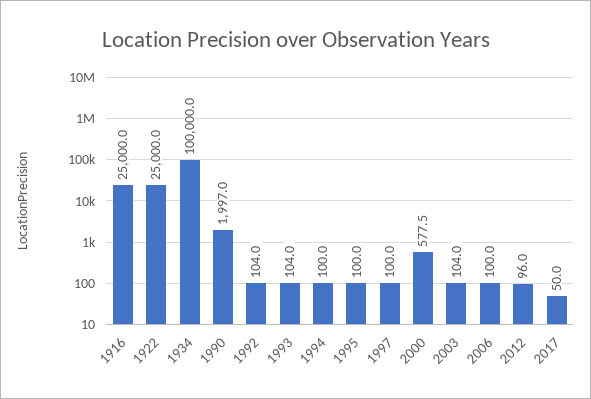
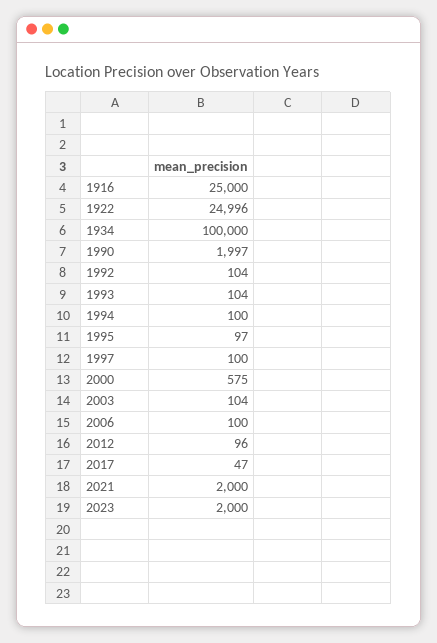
1922: 25000 -> 24996
1995: 100 -> 97
2000: 577.5 -> 575
2017: 50 -> 47
2021: none -> 2000
2023: none -> 2000

